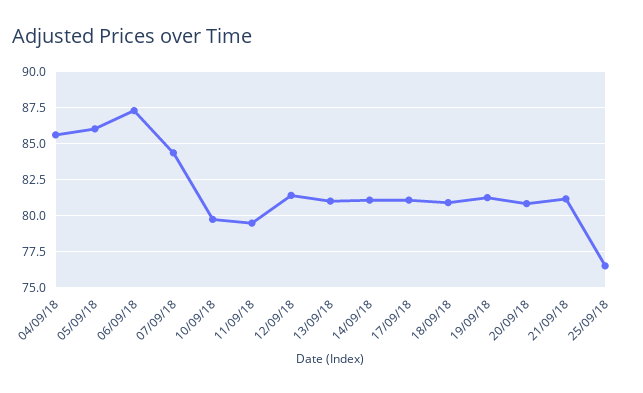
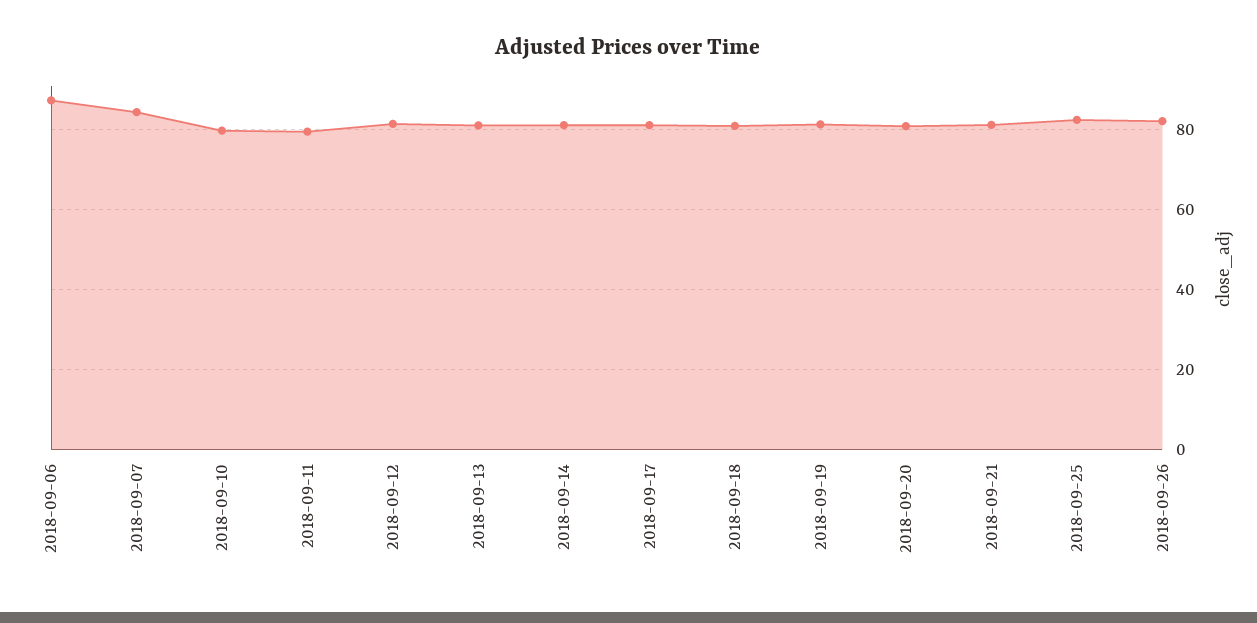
04/09/18: 85.5 -> none
05/09/18: 86 -> none
25/09/18: 76.5 -> 82
2018-09-26: none -> 82

